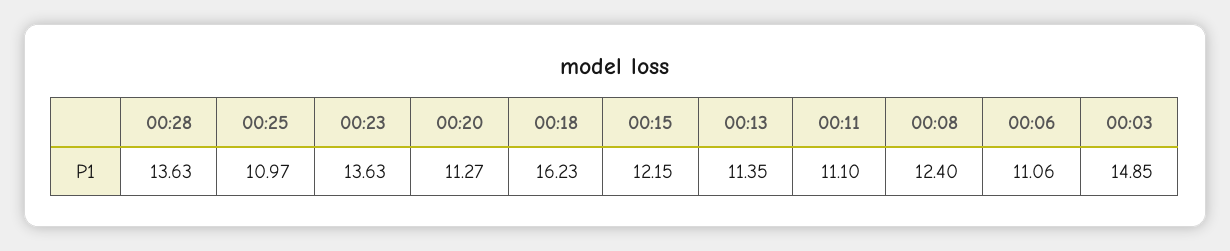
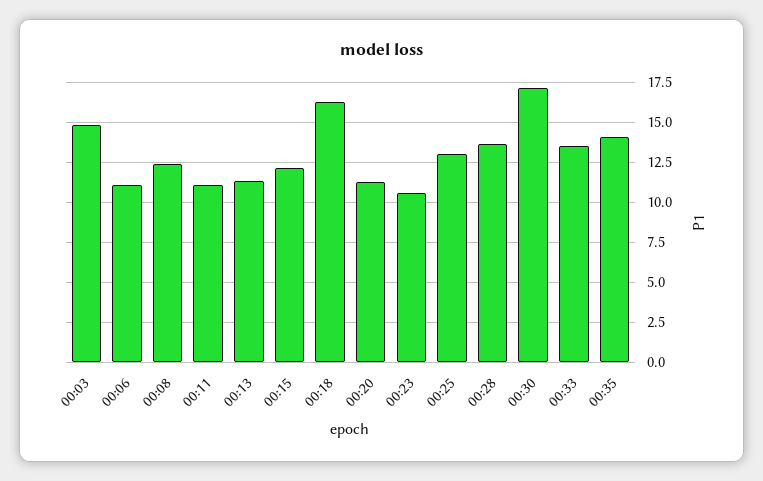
00:25: 10.97 -> 13
00:23: 13.63 -> 10.5
00:30: none -> 17
00:33: none -> 13.5
00:35: none -> 14

